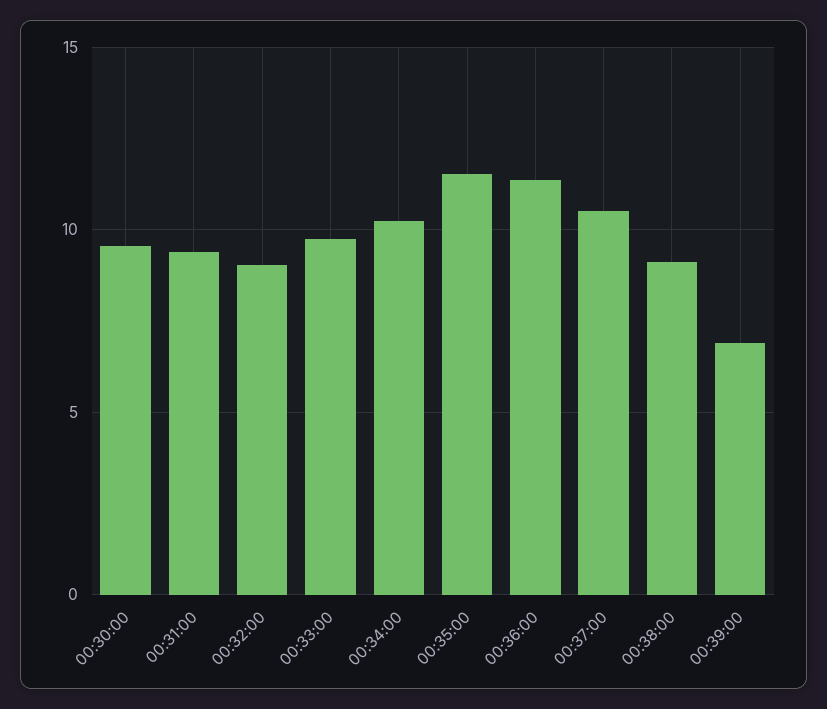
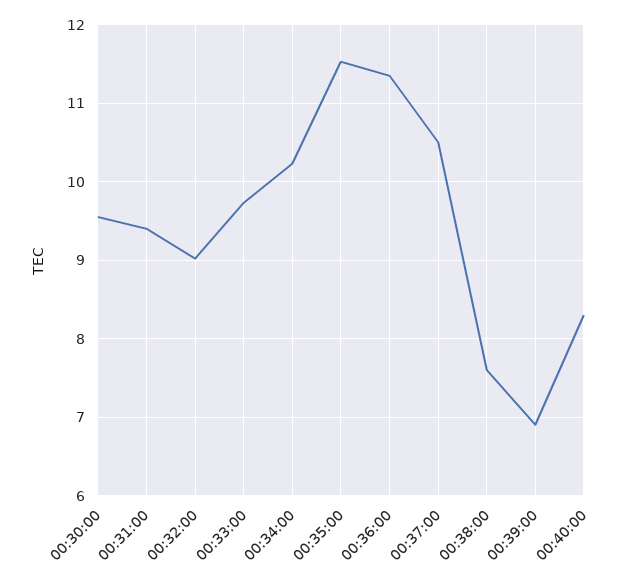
00:38:00: 9 -> 7.6
00:40:00: none -> 8.3

